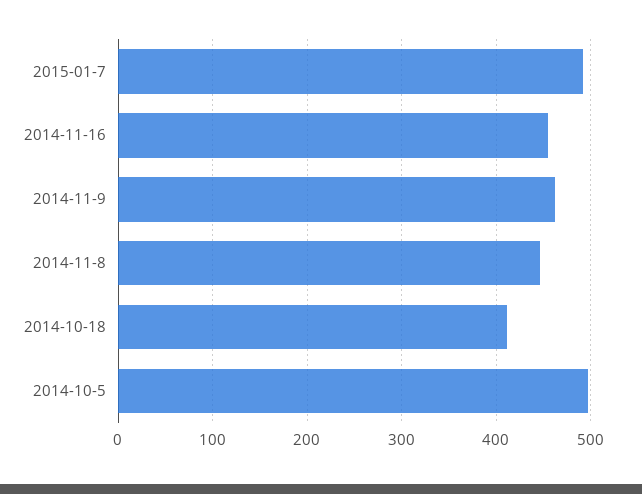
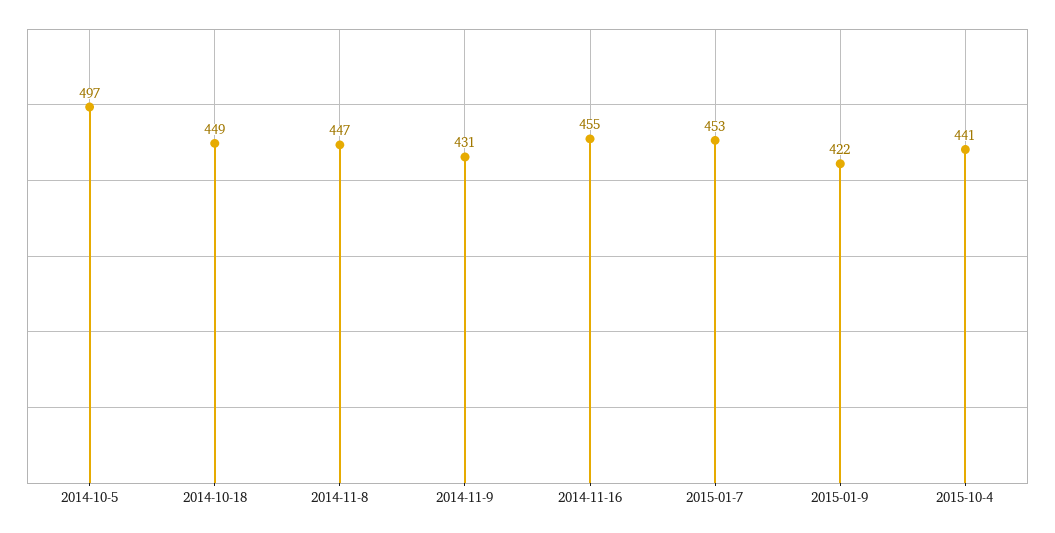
2015-01-7: 490 -> 453
2014-11-9: 460 -> 431
2014-10-18: 410 -> 449
2015-01-9: none -> 422
2015-10-4: none -> 441

